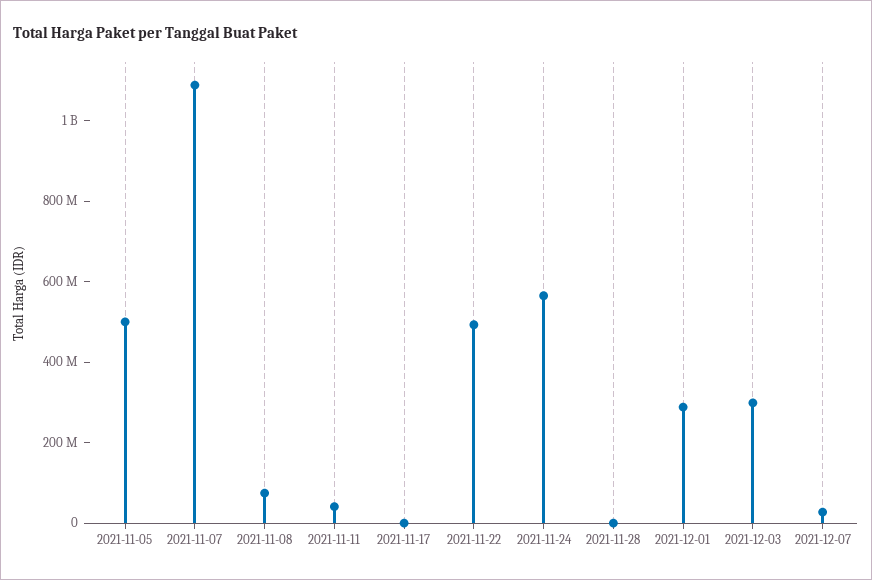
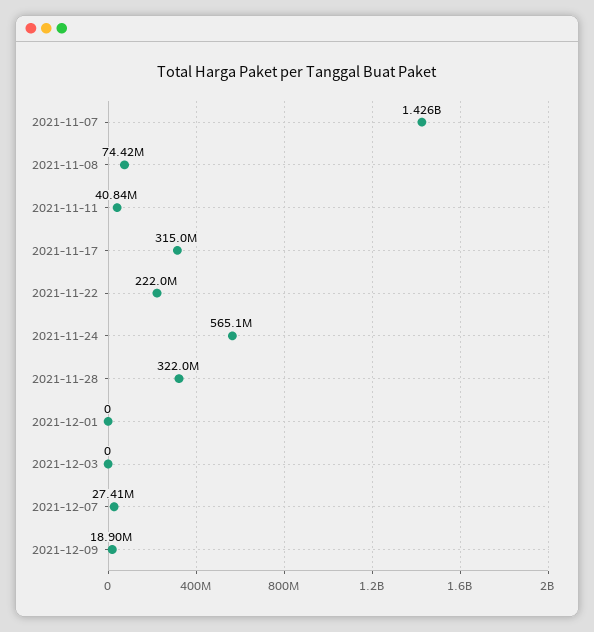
2021-11-05: 500000000 -> none
2021-11-07: 1100000000 -> 1426000000
2021-11-17: 0 -> 315000000
2021-11-22: 500000000 -> 222000000
2021-11-28: 0 -> 322000000
2021-12-01: 300000000 -> 0
2021-12-03: 300000000 -> 0
2021-12-09: none -> 18900000

